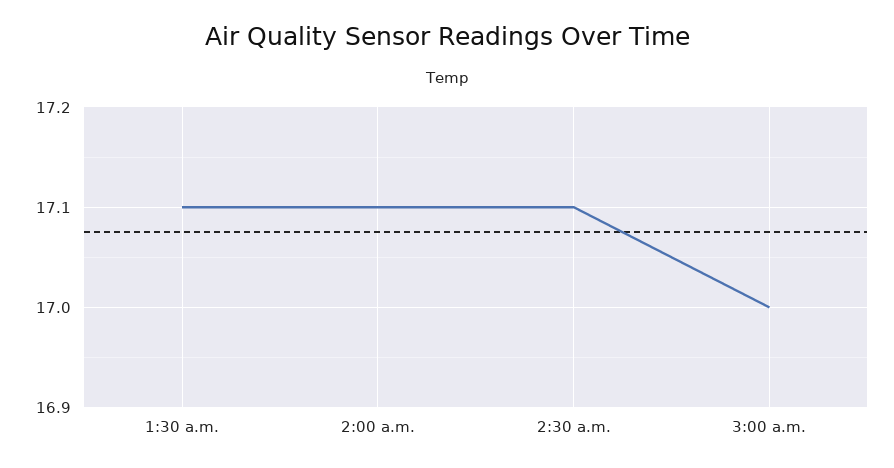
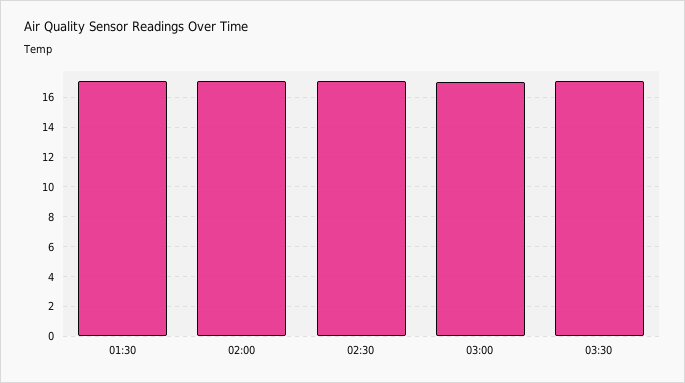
03:30: none -> 17

